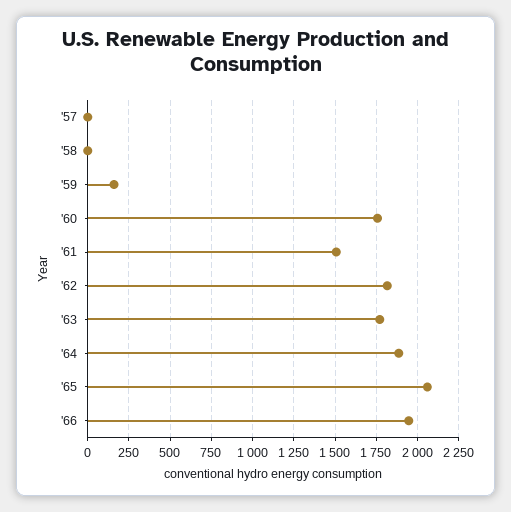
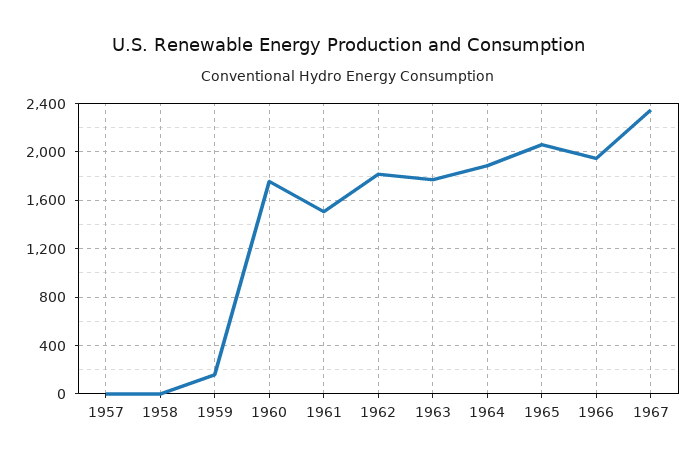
1967: none -> 2350

